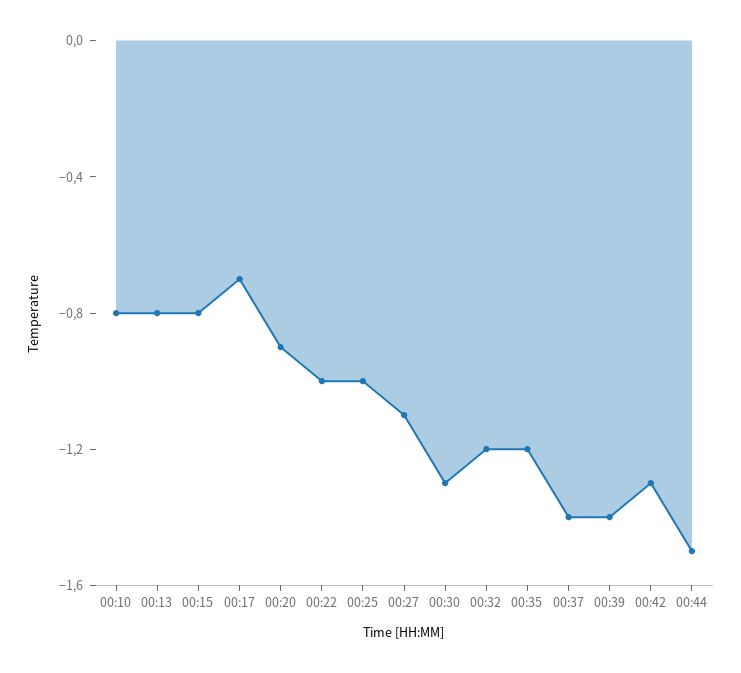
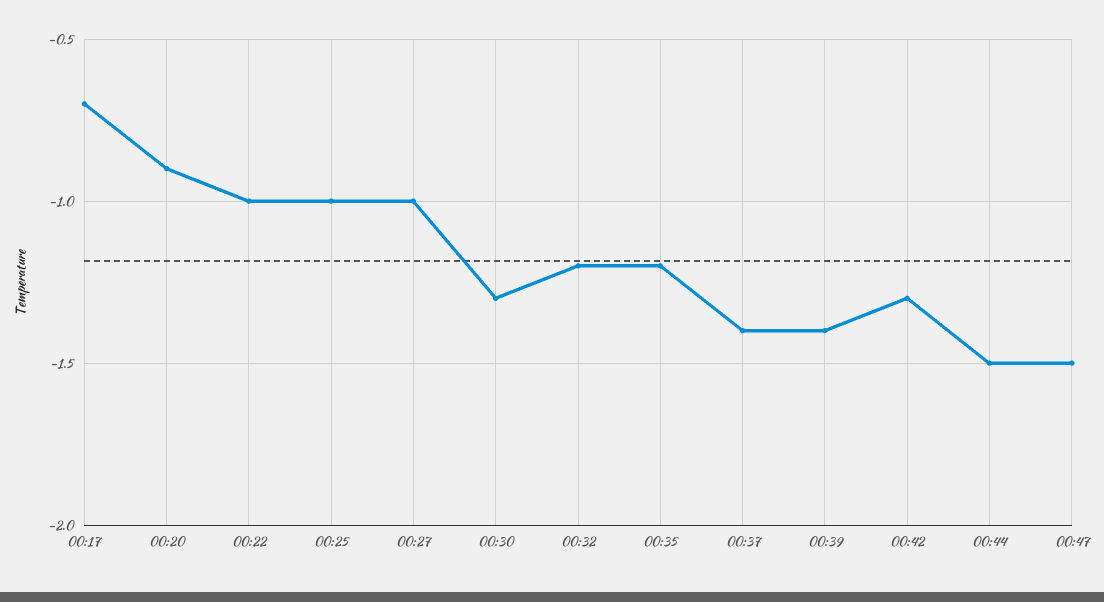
00:10: -0.8 -> none
00:13: -0.8 -> none
00:15: -0.8 -> none
00:27: -1.1 -> -1
00:47: none -> -1.5

